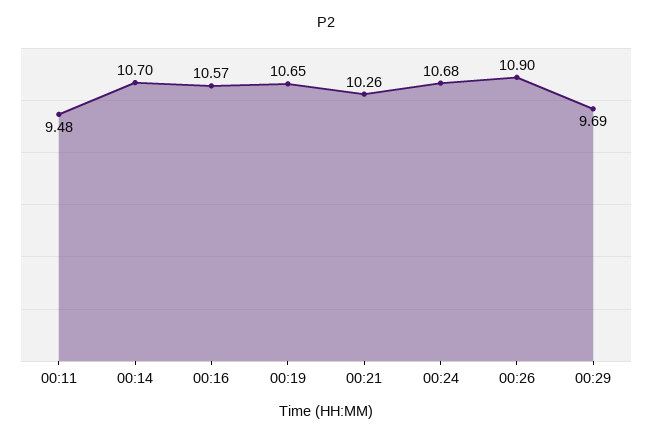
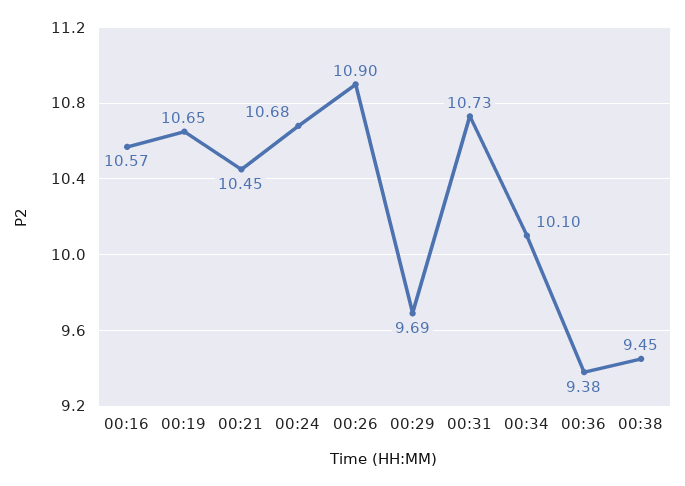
00:11: 9.48 -> none
00:14: 10.7 -> none
00:21: 10.26 -> 10.45
00:31: none -> 10.73
00:34: none -> 10.1
00:36: none -> 9.38
00:38: none -> 9.45

